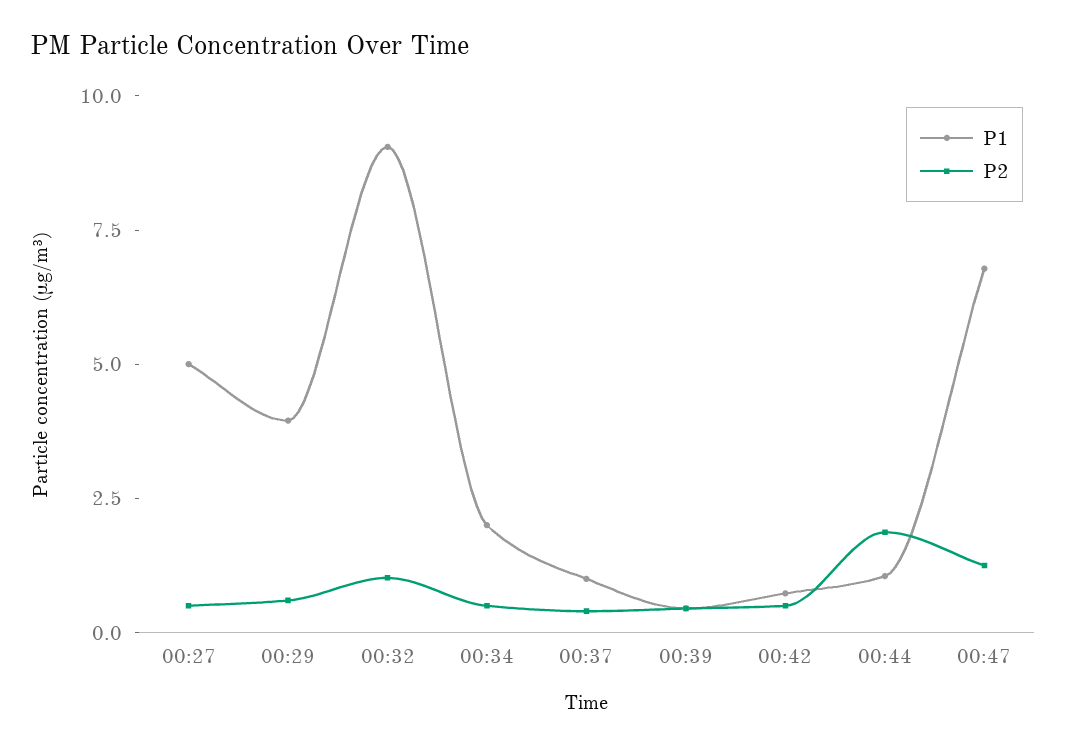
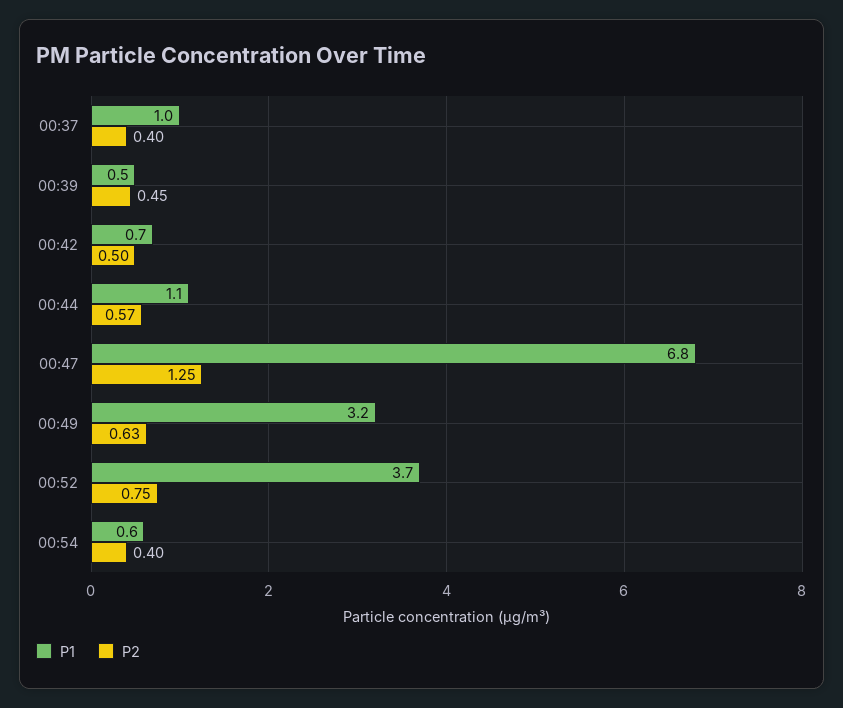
P1, 00:27: 5 -> none
P2, 00:27: 0.5 -> none
P1, 00:29: 4 -> none
P2, 00:29: 0.5 -> none
P1, 00:32: 9 -> none
P2, 00:32: 1 -> none
P1, 00:34: 2 -> none
P2, 00:34: 0.5 -> none
P2, 00:44: 2 -> 0.57
P1, 00:49: none -> 3.2
P2, 00:49: none -> 0.63
P1, 00:52: none -> 3.7
P2, 00:52: none -> 0.75
P1, 00:54: none -> 0.6
P2, 00:54: none -> 0.4

